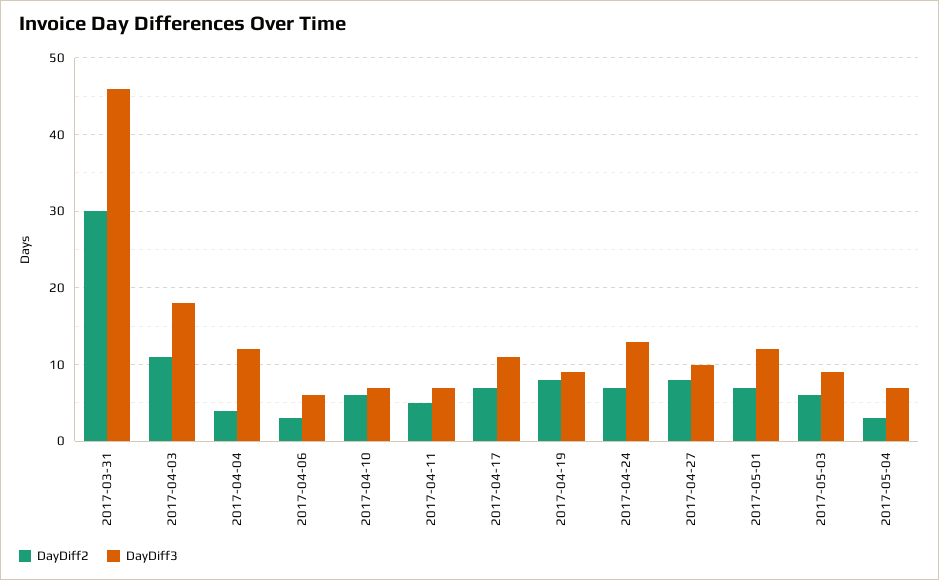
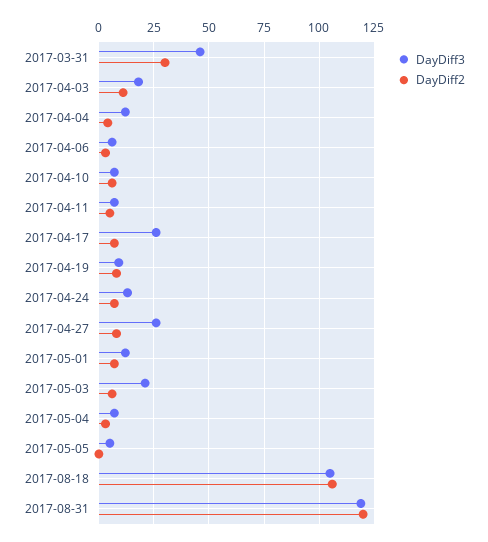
DayDiff3, 2017-04-17: 11 -> 25
DayDiff3, 2017-04-27: 10 -> 25
DayDiff3, 2017-05-03: 9 -> 20
DayDiff3, 2017-05-05: none -> 5
DayDiff2, 2017-05-05: none -> 0
DayDiff3, 2017-08-18: none -> 105
DayDiff2, 2017-08-18: none -> 105
DayDiff3, 2017-08-31: none -> 120
DayDiff2, 2017-08-31: none -> 120

